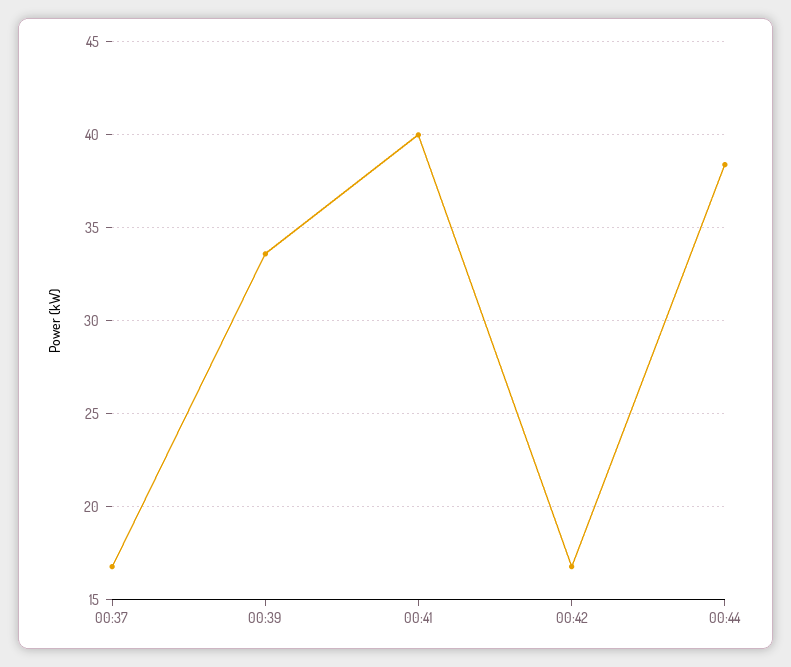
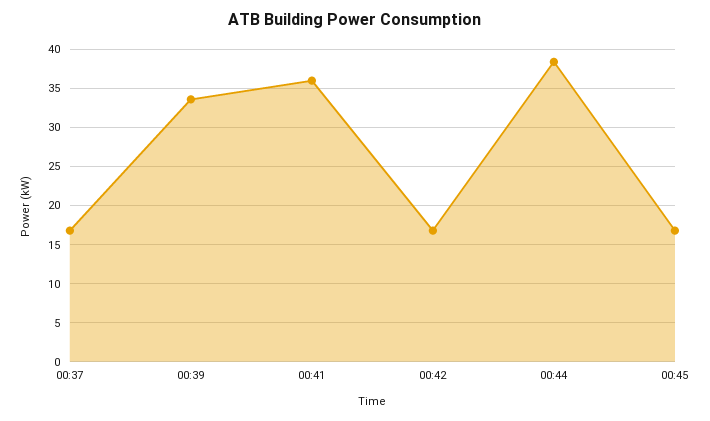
00:41: 40 -> 36
00:45: none -> 17

